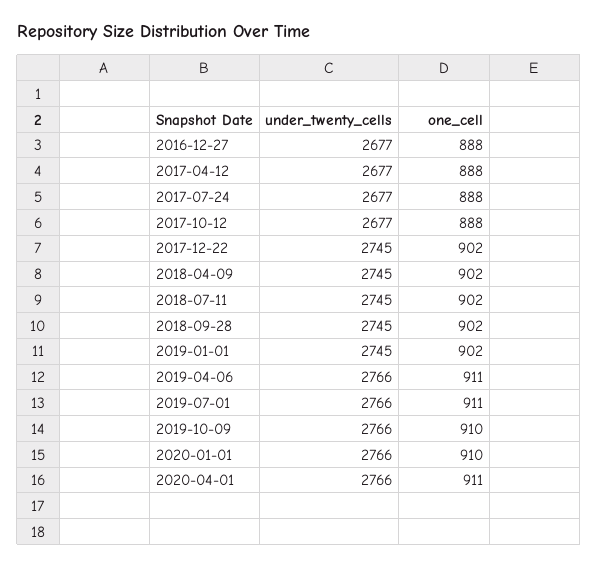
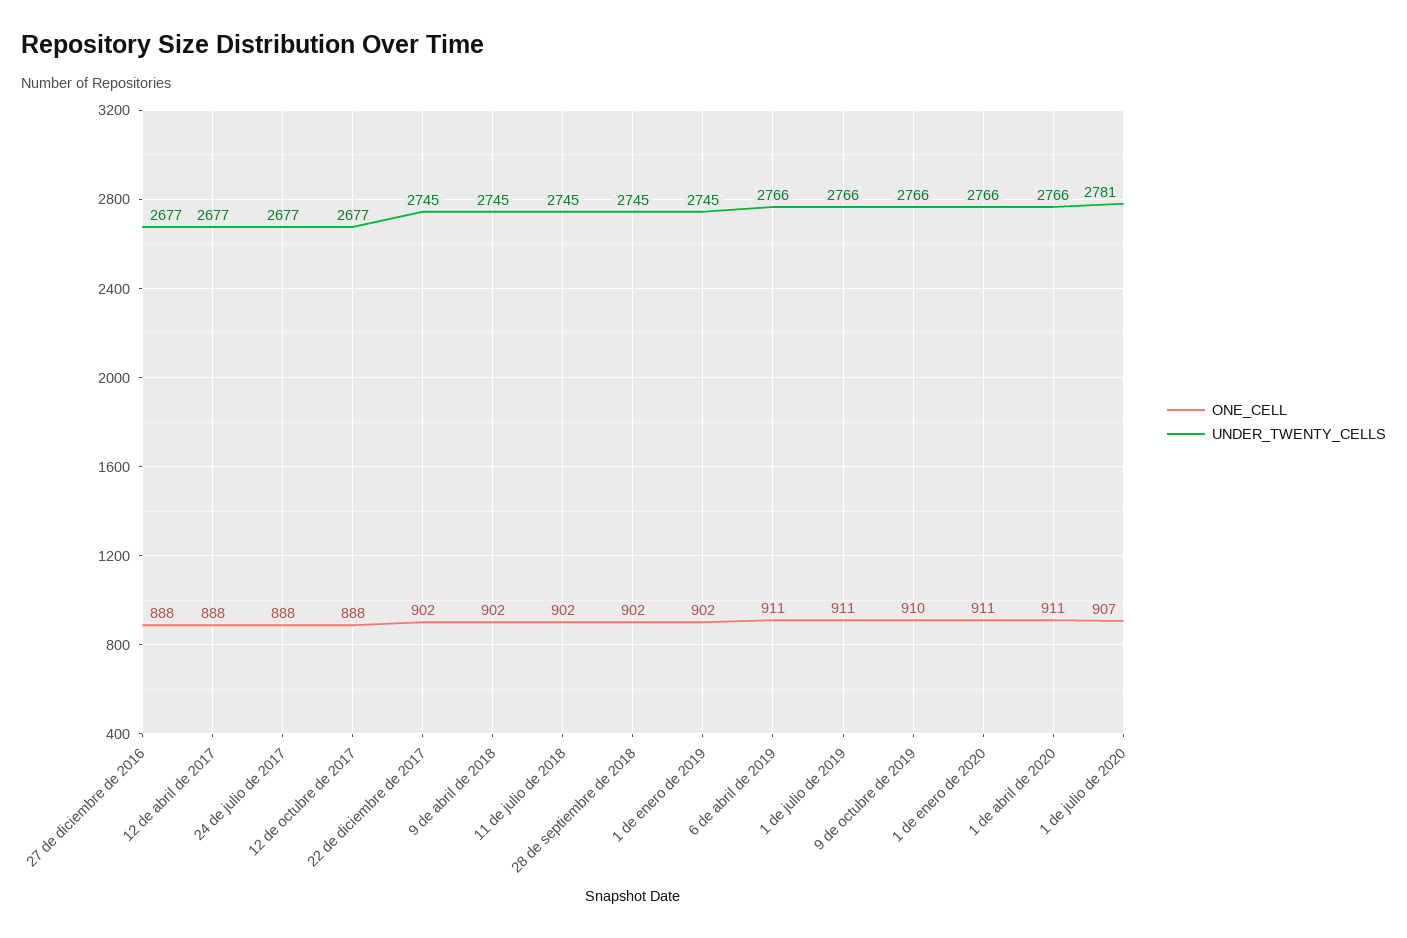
one_cell, 2020-01-01: 910 -> 911
one_cell, 1 de julio de 2020: none -> 907
under_twenty_cells, 1 de julio de 2020: none -> 2781

